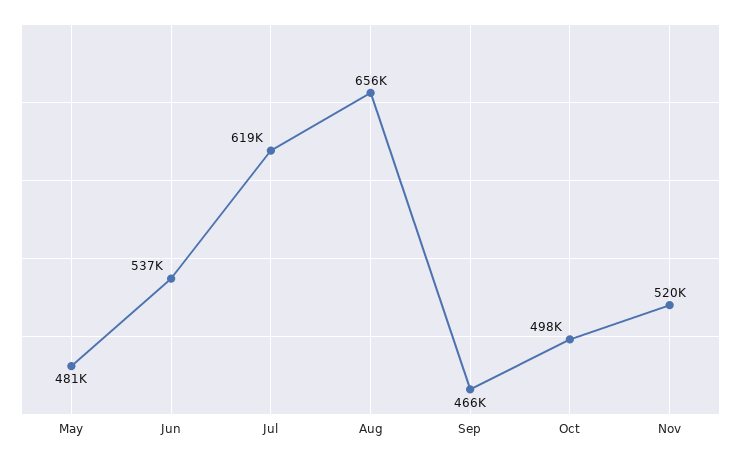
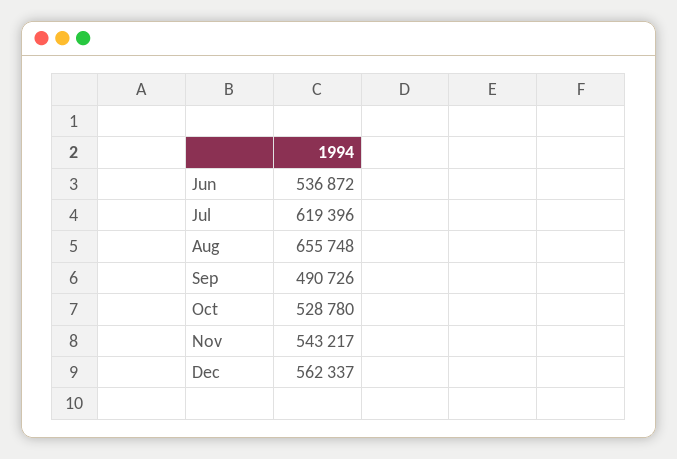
May: 481000 -> none
Sep: 466000 -> 490726
Oct: 498000 -> 528780
Nov: 520000 -> 543217
Dec: none -> 562337

